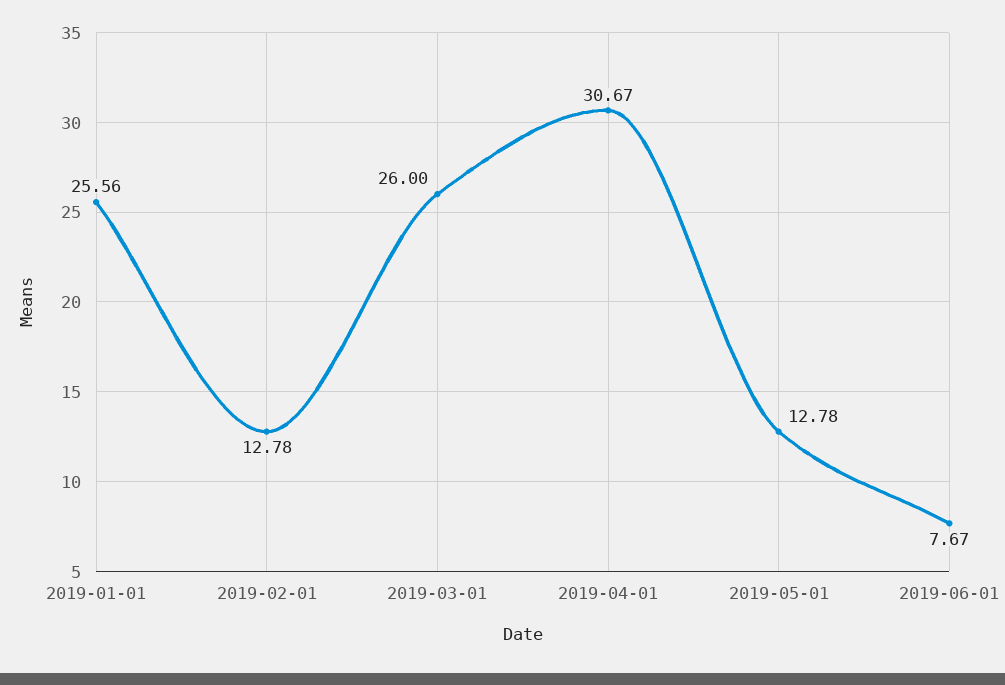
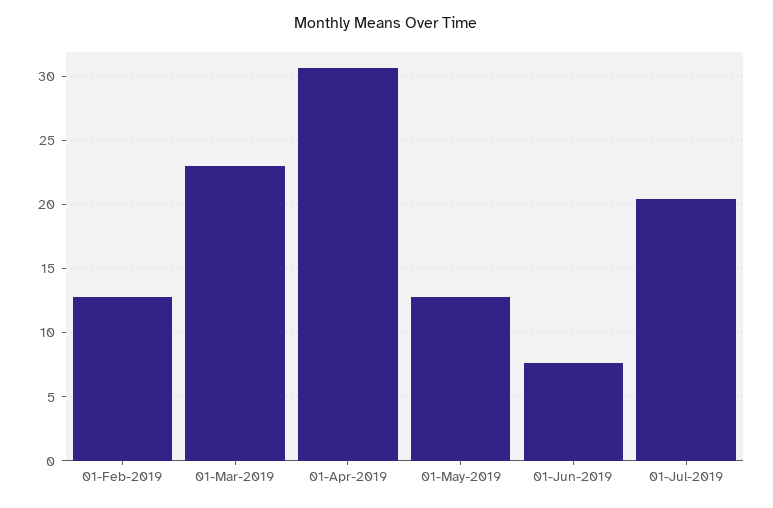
2019-01-01: 25.56 -> none
2019-03-01: 26 -> 23
01-Jul-2019: none -> 20.5

